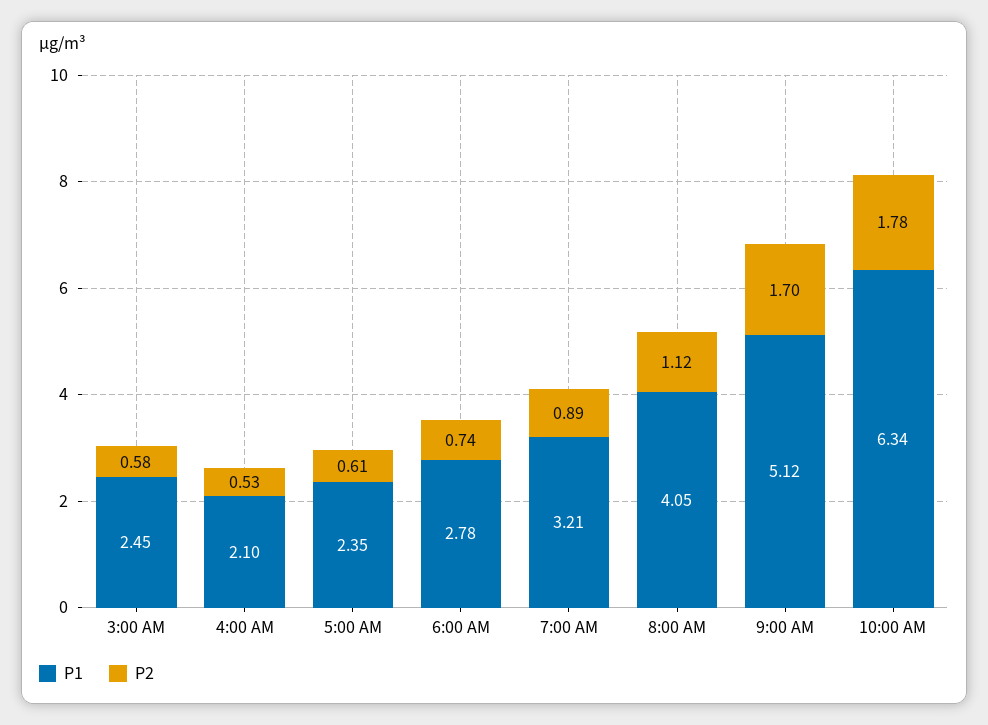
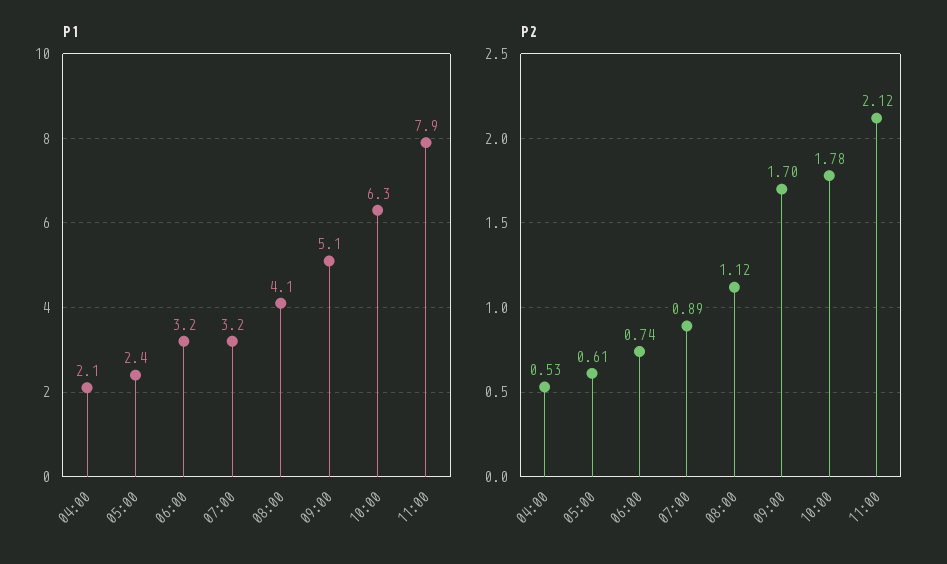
P1, 3:00 AM: 2.45 -> none
P2, 3:00 AM: 0.58 -> none
P1, 6:00 AM: 2.78 -> 3.2
P1, 11:00: none -> 7.9
P2, 11:00: none -> 2.12

